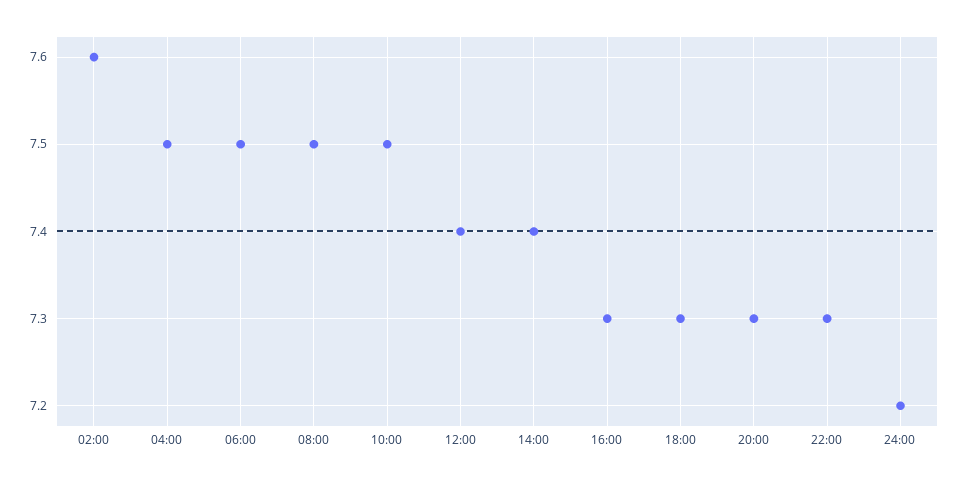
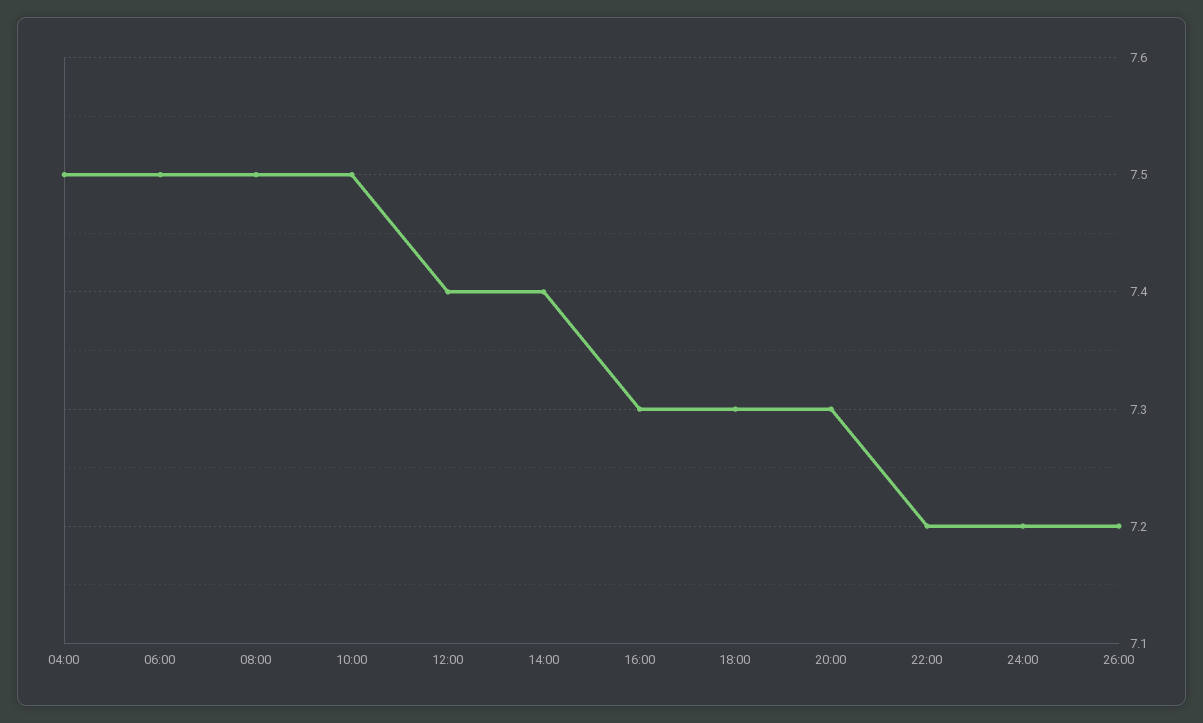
02:00: 7.6 -> none
22:00: 7.3 -> 7.2
26:00: none -> 7.2

